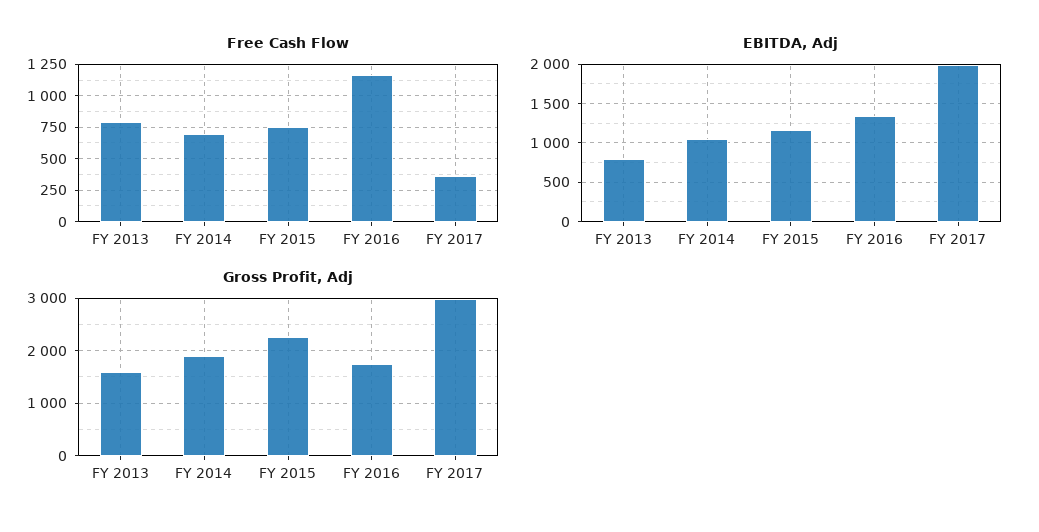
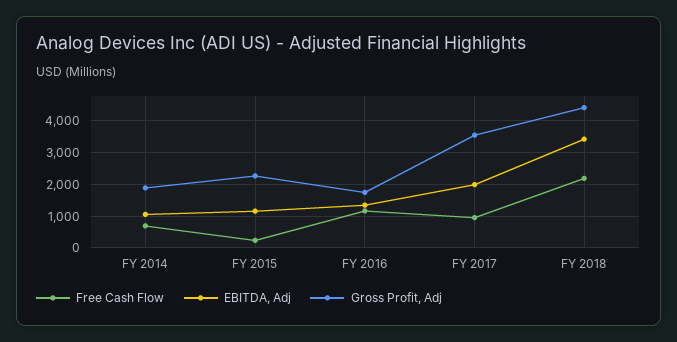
Free Cash Flow, FY 2013: 800 -> none
Free Cash Flow, FY 2015: 750 -> 200
Free Cash Flow, FY 2017: 350 -> 1000
EBITDA, Adj, FY 2013: 800 -> none
Gross Profit, Adj, FY 2013: 1600 -> none
Gross Profit, Adj, FY 2017: 3000 -> 3600
Free Cash Flow, FY 2018: none -> 2200
EBITDA, Adj, FY 2018: none -> 3400
Gross Profit, Adj, FY 2018: none -> 4400

